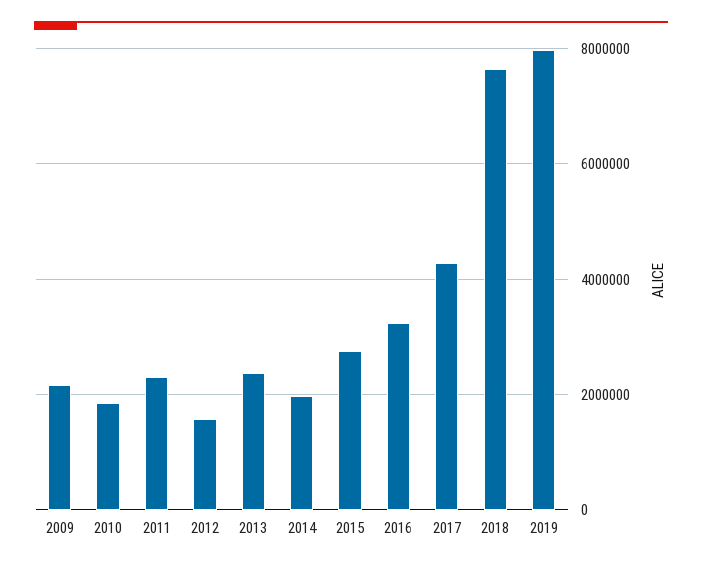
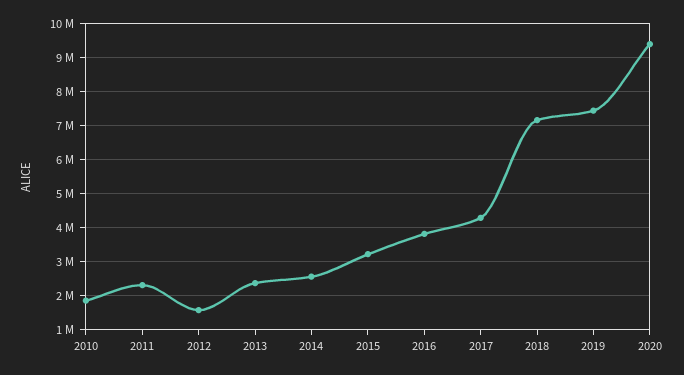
2009: 2200000 -> none
2014: 2000000 -> 2600000
2015: 2800000 -> 3200000
2016: 3200000 -> 3800000
2018: 7600000 -> 7200000
2019: 8000000 -> 7400000
2020: none -> 9400000

